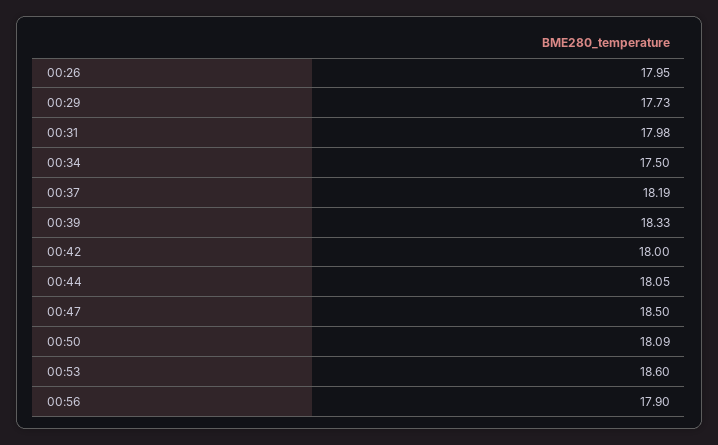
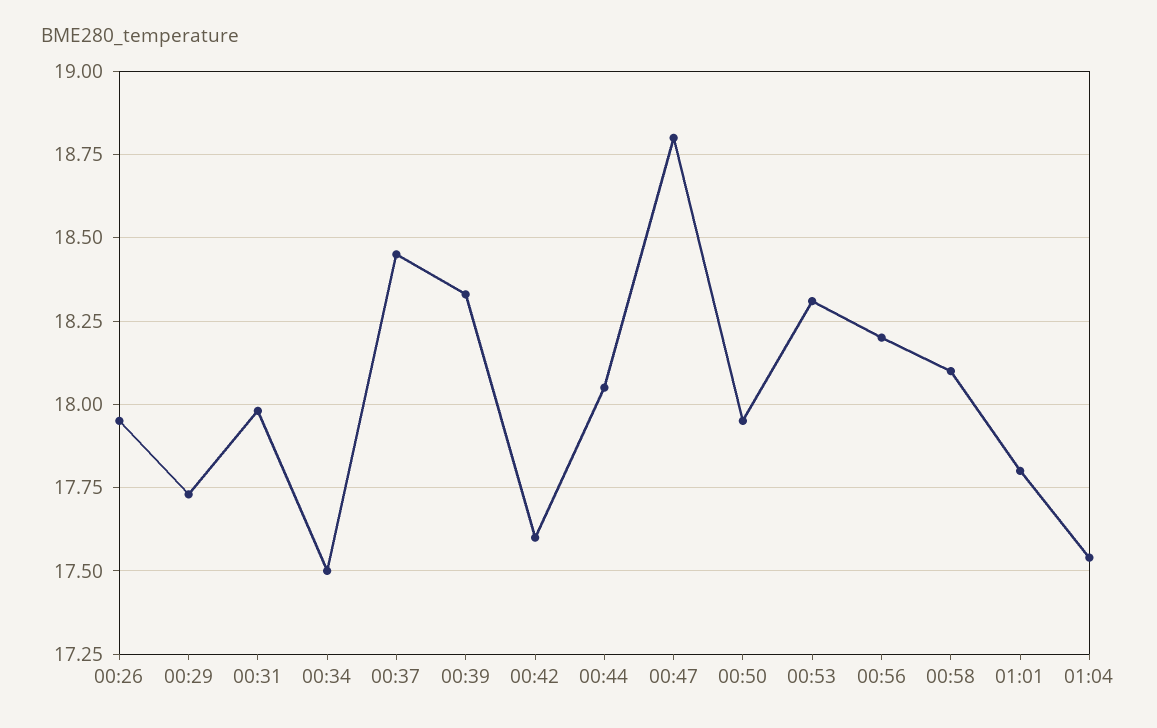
00:37: 18.19 -> 18.45
00:42: 18 -> 17.6
00:47: 18.5 -> 18.8
00:50: 18.09 -> 17.95
00:53: 18.6 -> 18.3
00:56: 17.9 -> 18.2
00:58: none -> 18.1
01:01: none -> 17.8
01:04: none -> 17.55

